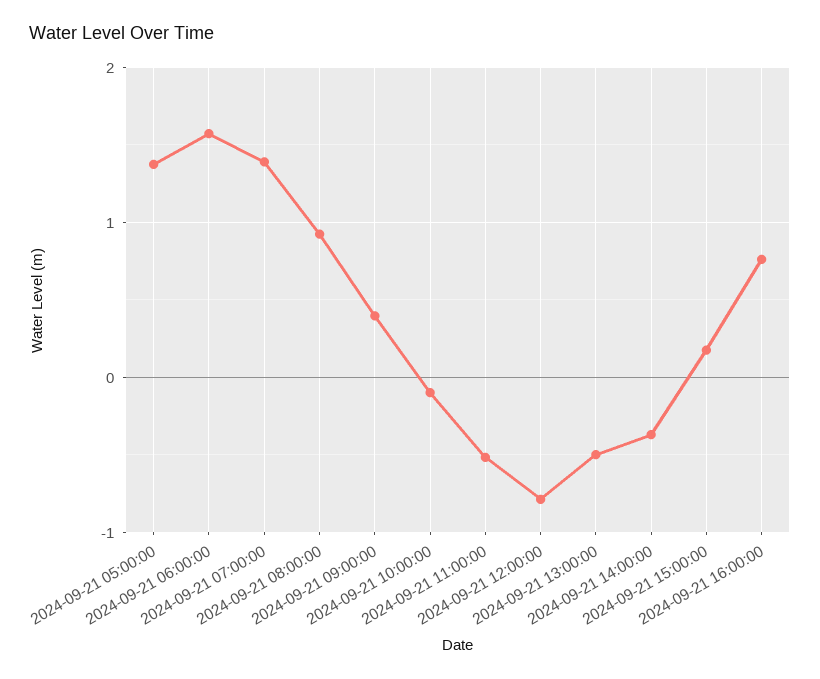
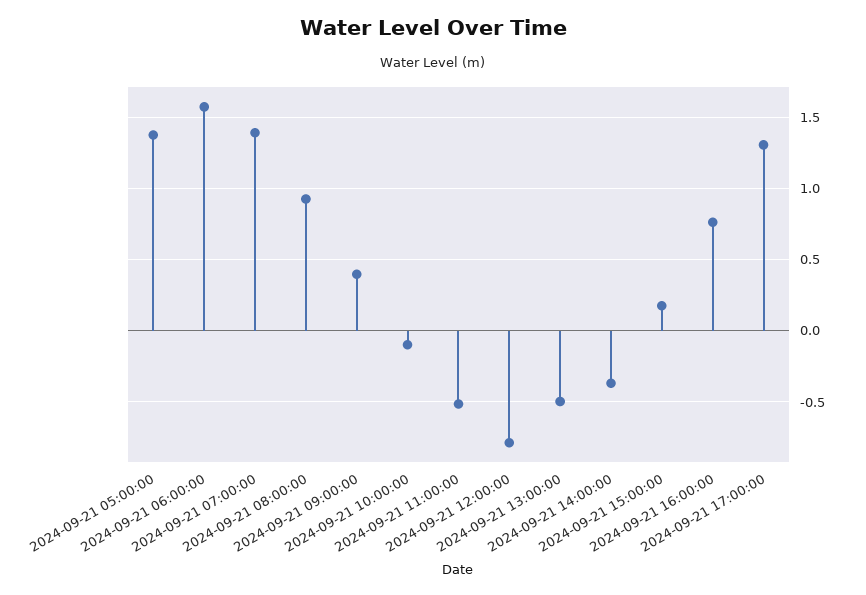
2024-09-21 17:00:00: none -> 1.3

